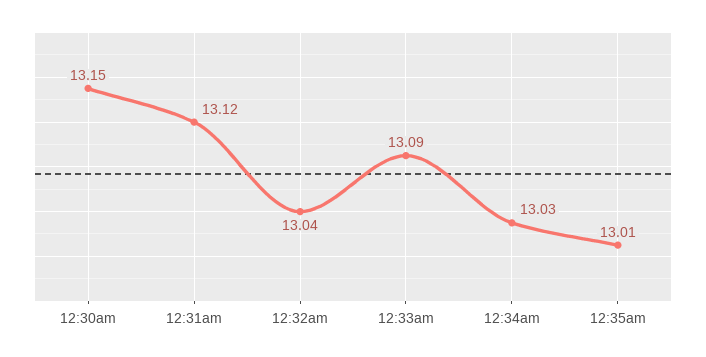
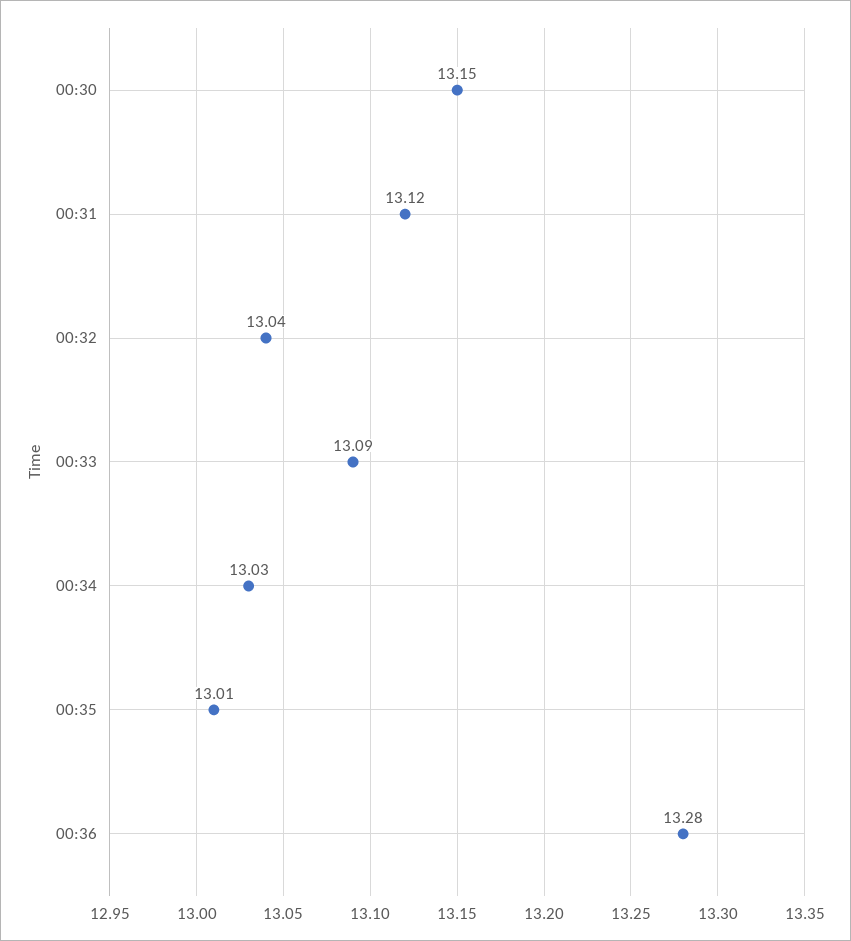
00:36: none -> 13.28

